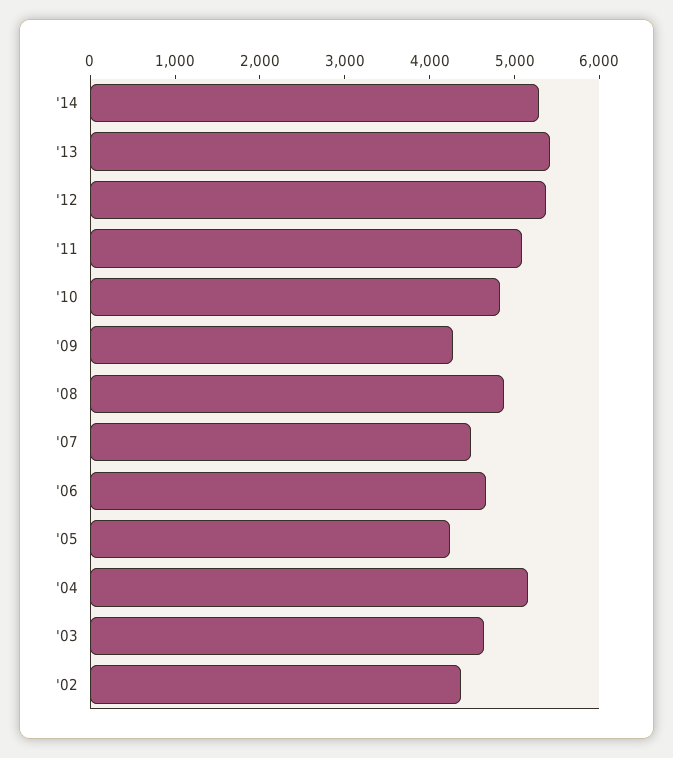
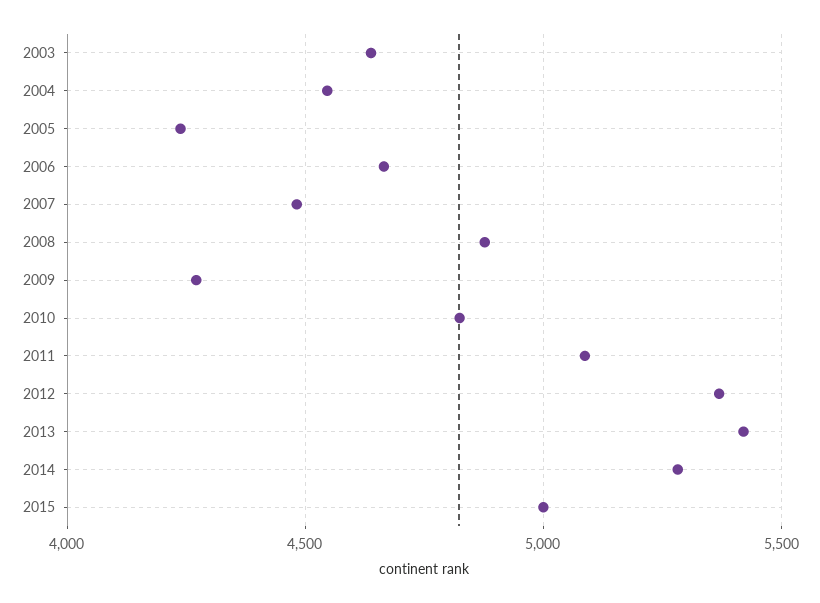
'04: 5200 -> 4550
'02: 4400 -> none
2015: none -> 5000

